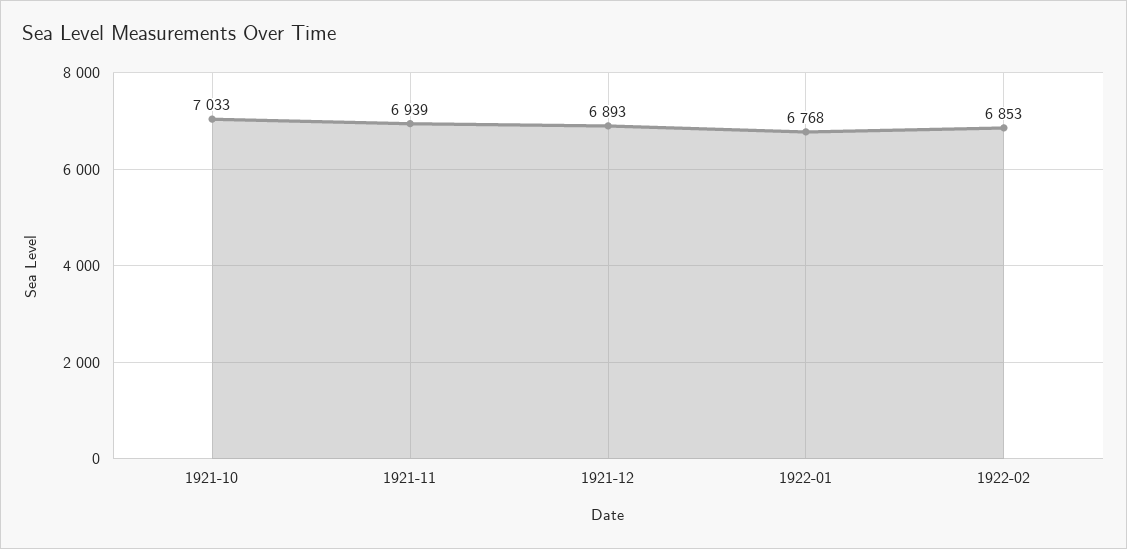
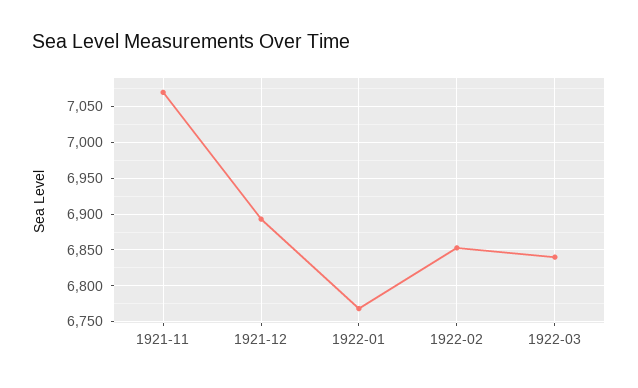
1921-10: 7033 -> none
1921-11: 6939 -> 7070
1922-03: none -> 6840

